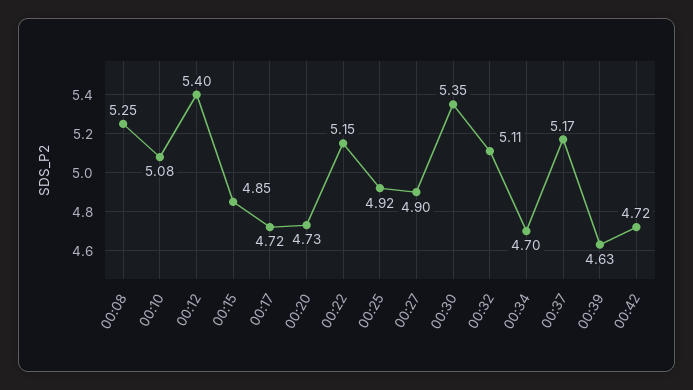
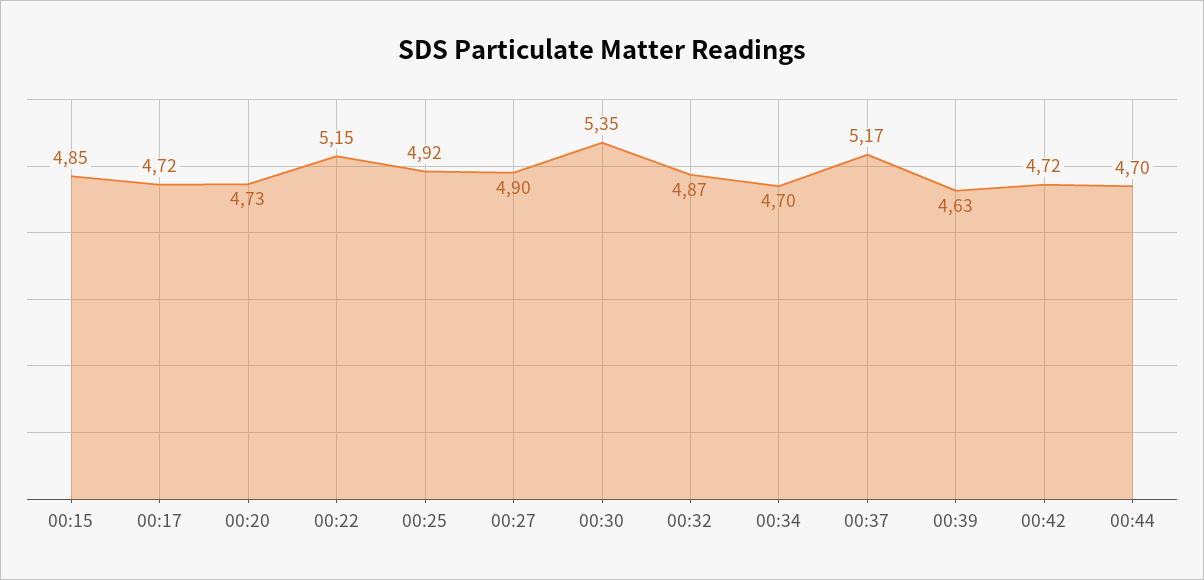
00:08: 5.25 -> none
00:10: 5.08 -> none
00:12: 5.4 -> none
00:32: 5.11 -> 4.87
00:44: none -> 4.7

